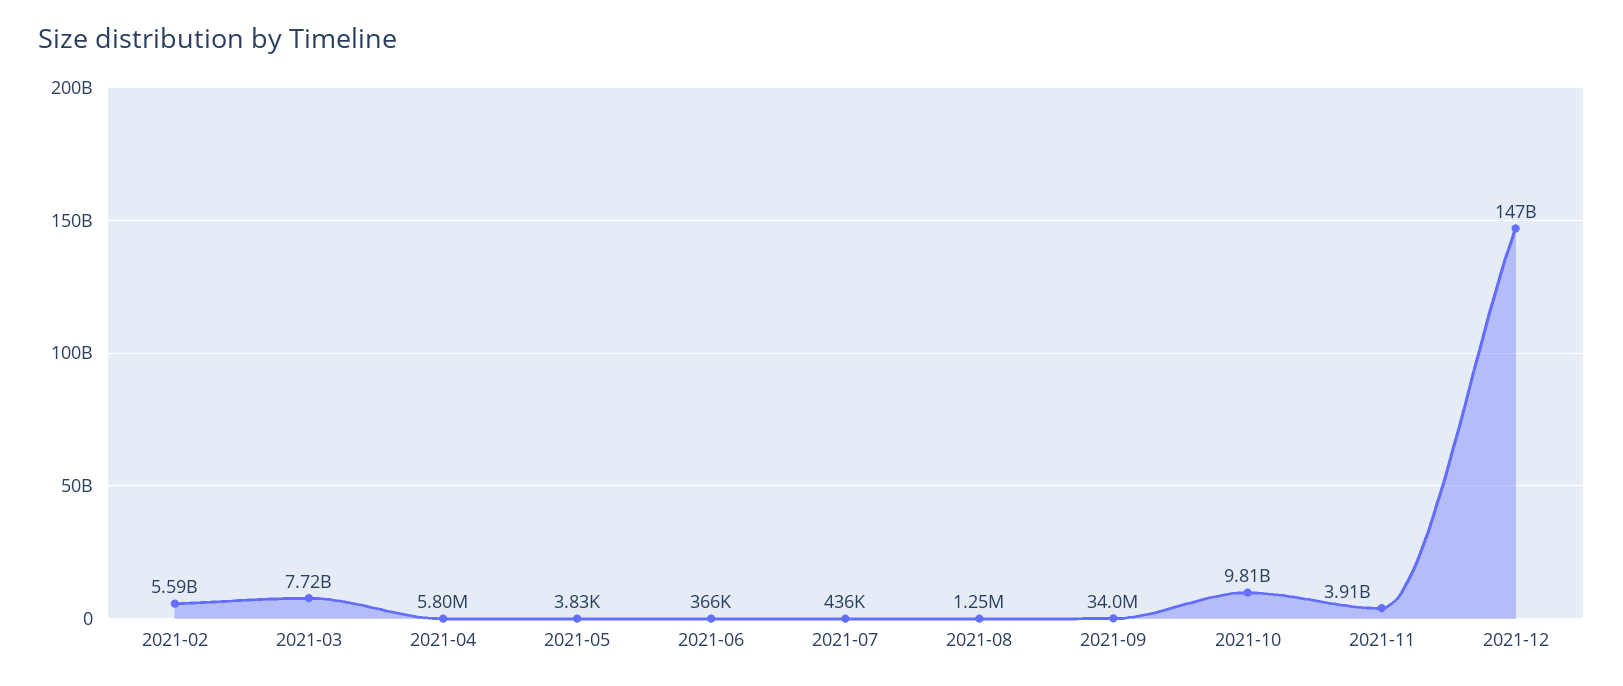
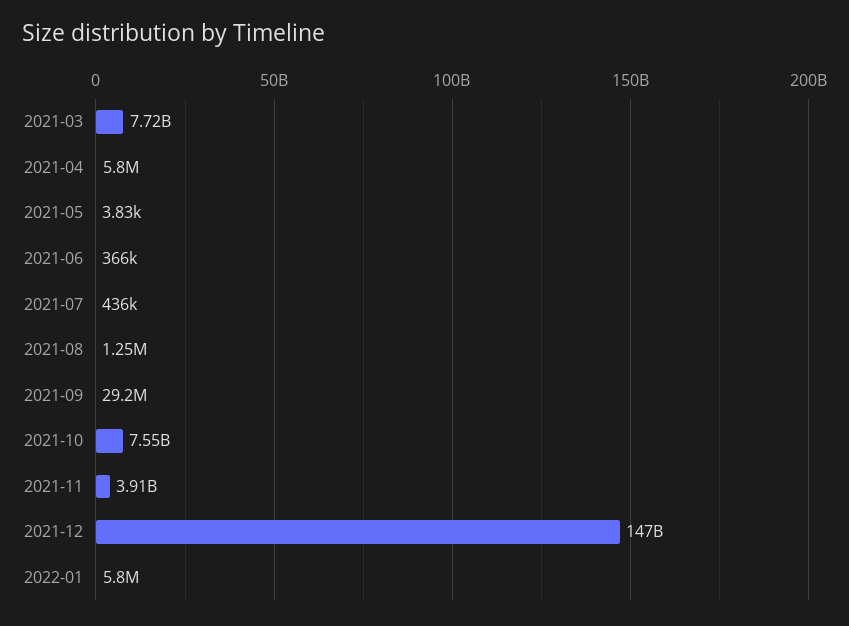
2021-02: 5590000000 -> none
2021-09: 34000000 -> 29200000
2021-10: 9810000000 -> 7550000000
2022-01: none -> 5800000

